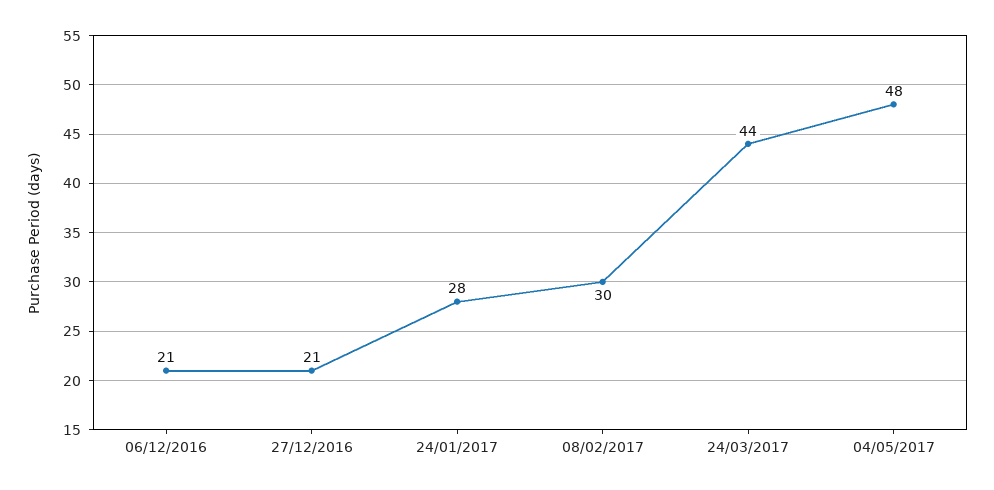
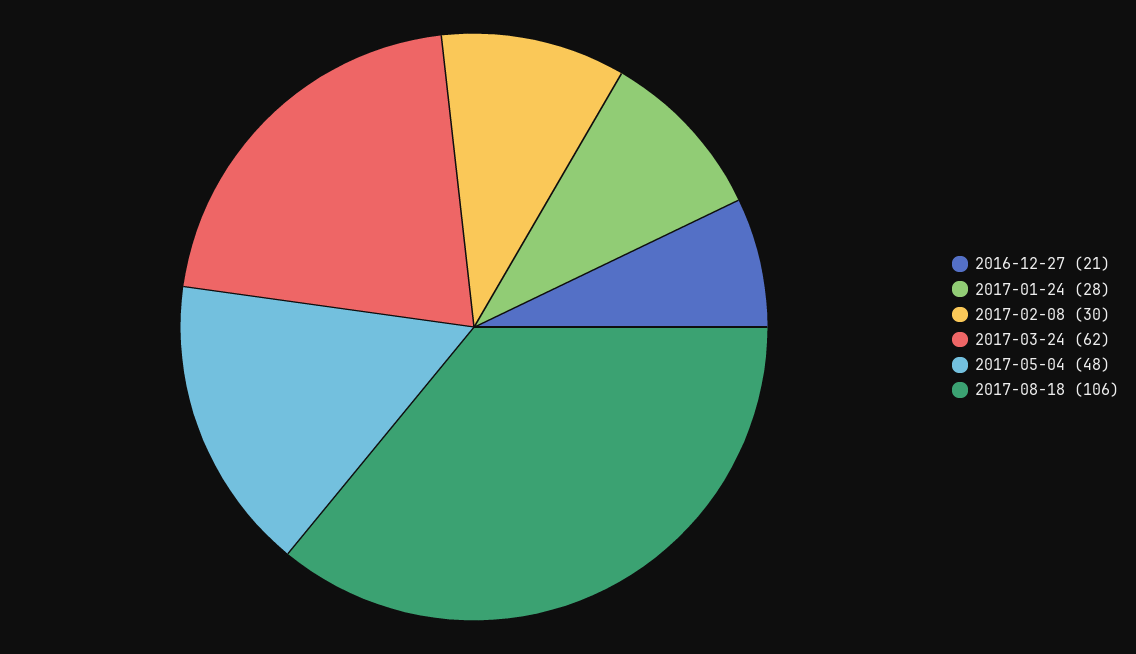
06/12/2016: 21 -> none
24/03/2017: 44 -> 62
2017-08-18: none -> 106

